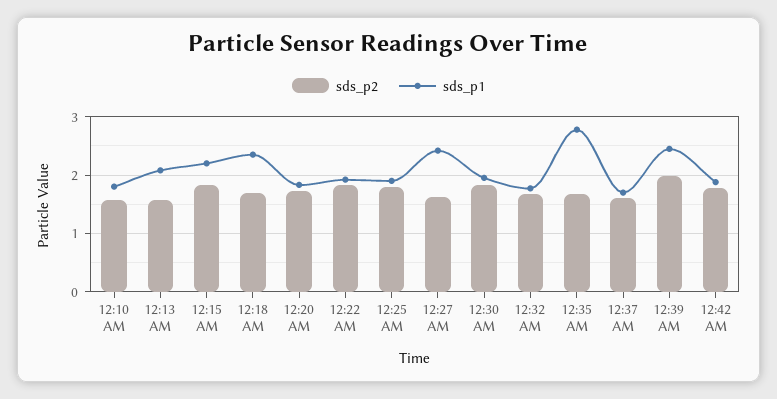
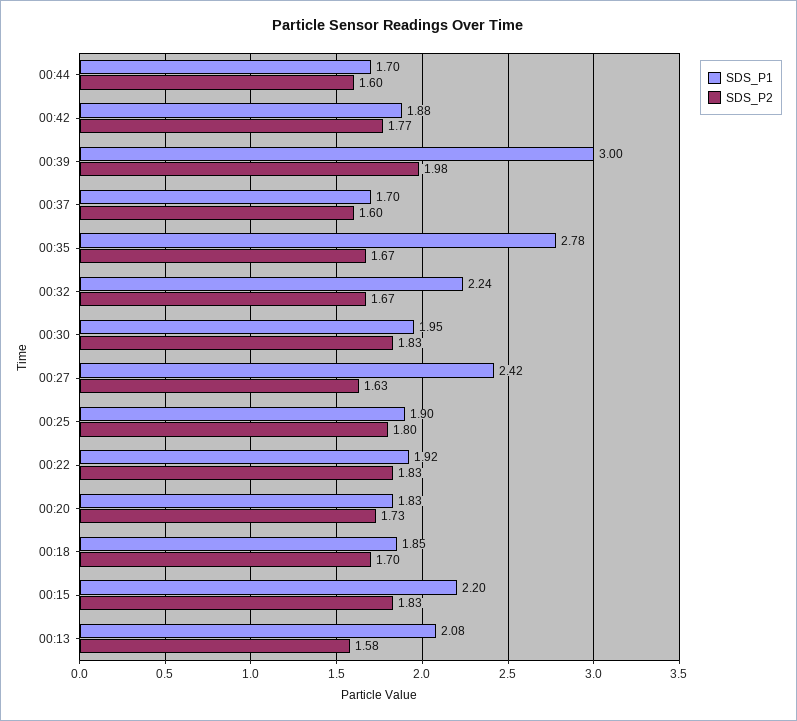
sds_p2, 12:10 AM: 1.6 -> none
sds_p1, 12:10 AM: 1.8 -> none
sds_p1, 12:18 AM: 2.4 -> 1.85
sds_p1, 12:32 AM: 1.8 -> 2.24
sds_p1, 12:39 AM: 2.4 -> 3
sds_p1, 00:44: none -> 1.7
sds_p2, 00:44: none -> 1.6

